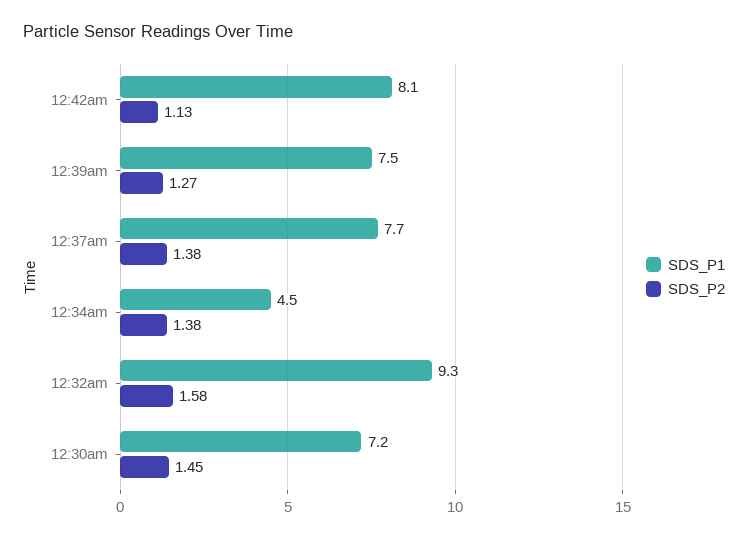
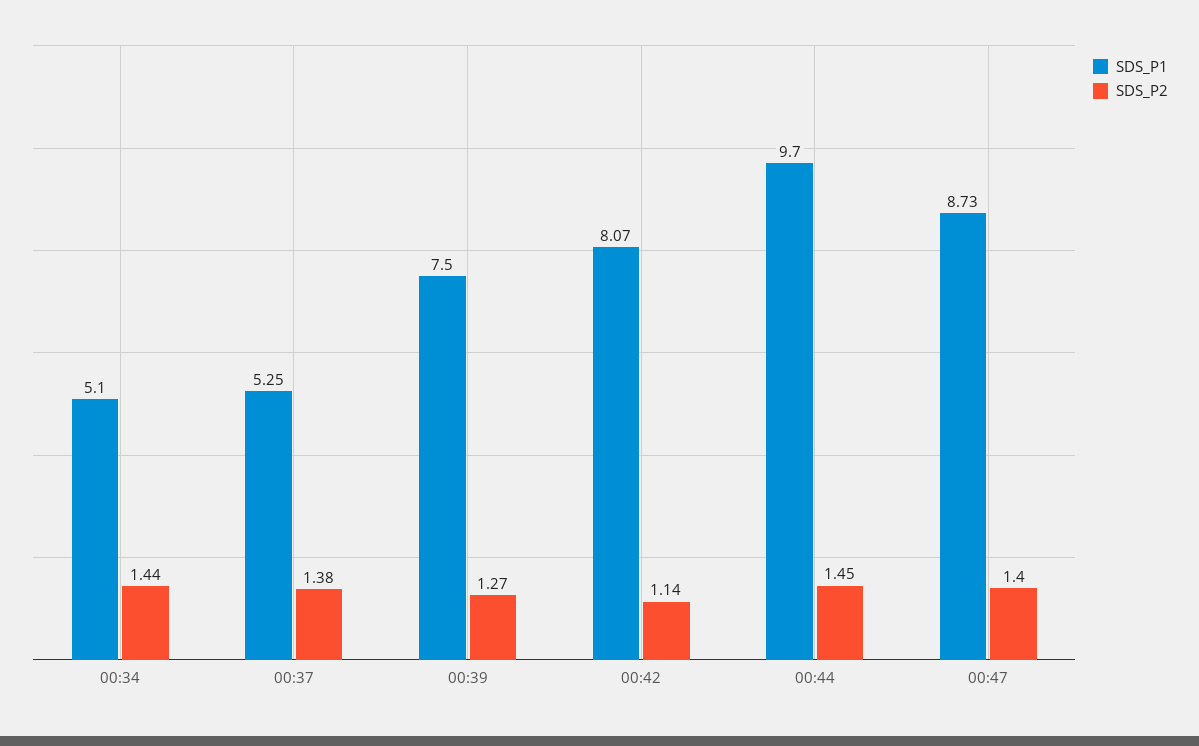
SDS_P2, 12:42am: 1.13 -> 1.14
SDS_P1, 12:37am: 7.7 -> 5.25
SDS_P1, 12:34am: 4.5 -> 5.1
SDS_P2, 12:34am: 1.38 -> 1.44
SDS_P1, 12:32am: 9.3 -> none
SDS_P2, 12:32am: 1.58 -> none
SDS_P1, 12:30am: 7.2 -> none
SDS_P2, 12:30am: 1.45 -> none
SDS_P1, 00:44: none -> 9.7
SDS_P2, 00:44: none -> 1.45
SDS_P1, 00:47: none -> 8.73
SDS_P2, 00:47: none -> 1.4

